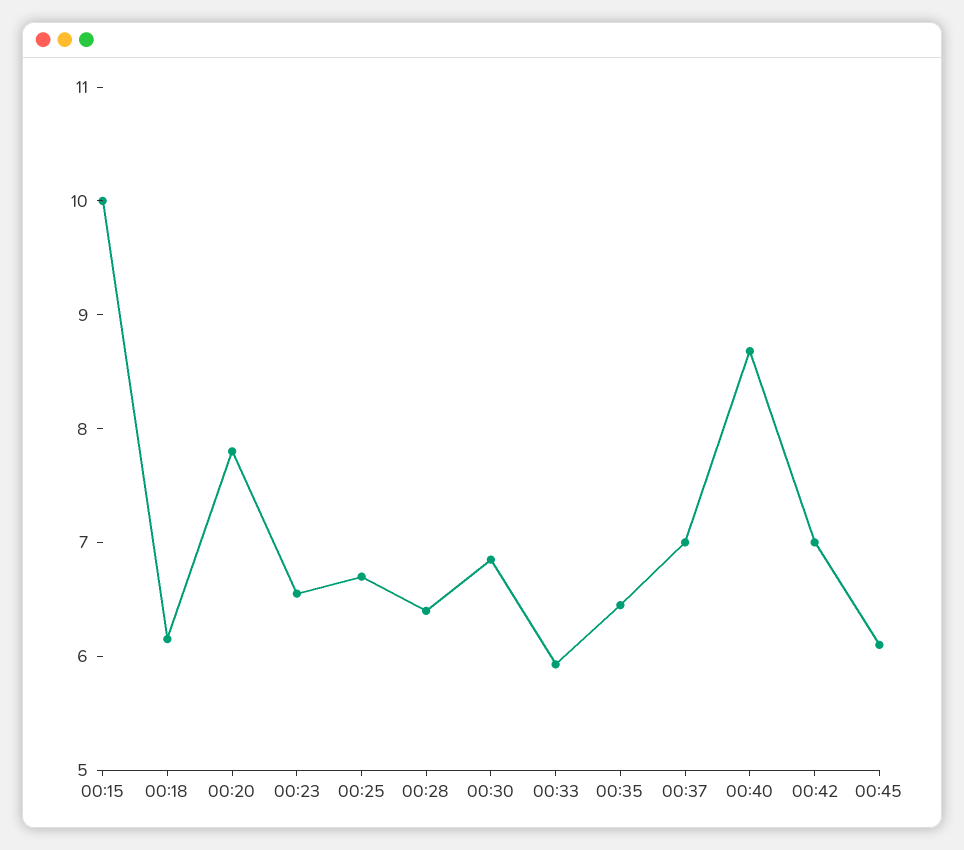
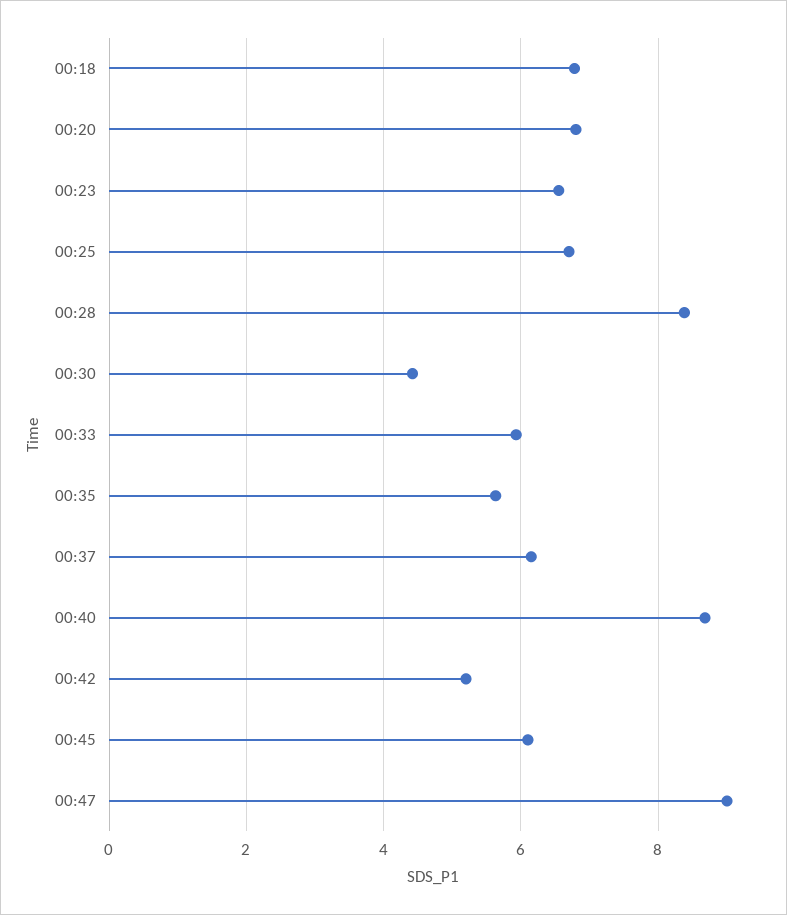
00:15: 10 -> none
00:18: 6.2 -> 6.8
00:20: 7.8 -> 6.8
00:28: 6.4 -> 8.4
00:30: 6.8 -> 4.4
00:35: 6.4 -> 5.6
00:37: 7 -> 6.2
00:42: 7 -> 5.2
00:47: none -> 9

